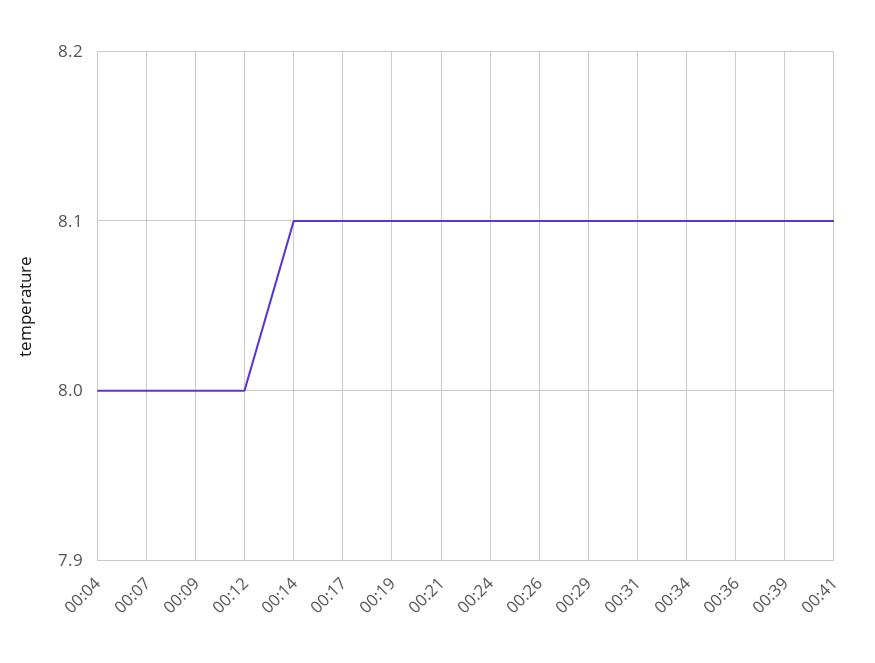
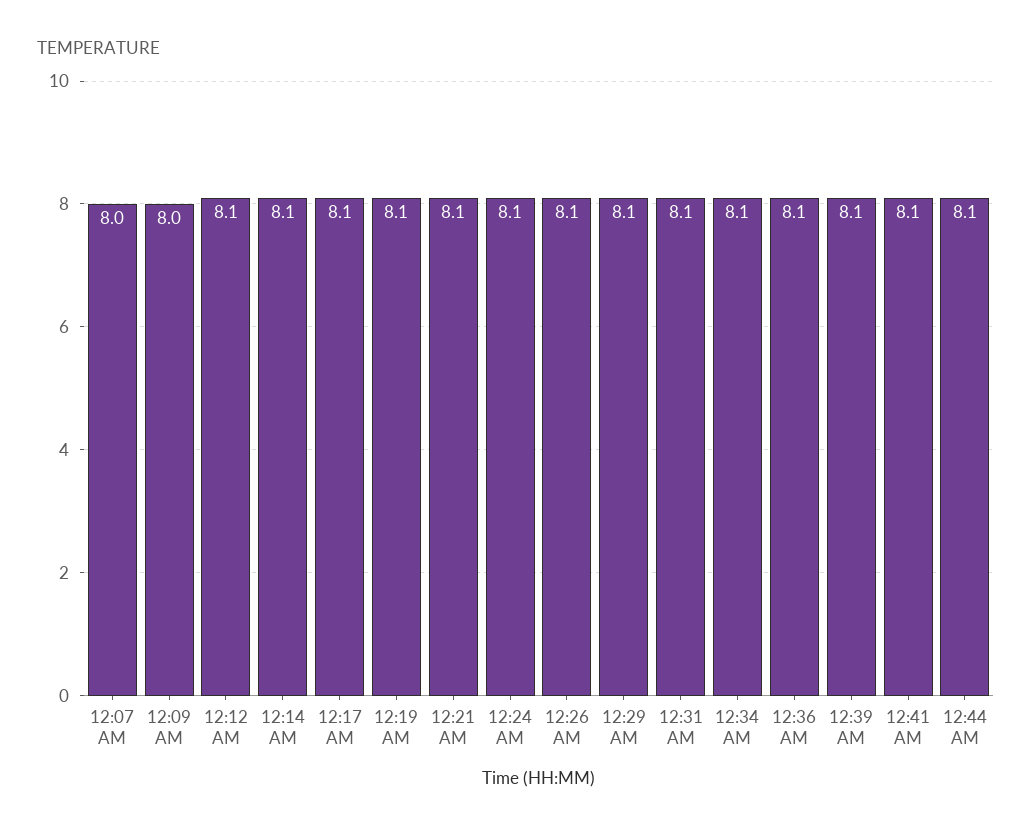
00:04: 8 -> none
00:12: 8 -> 8.1
12:44 AM: none -> 8.1

